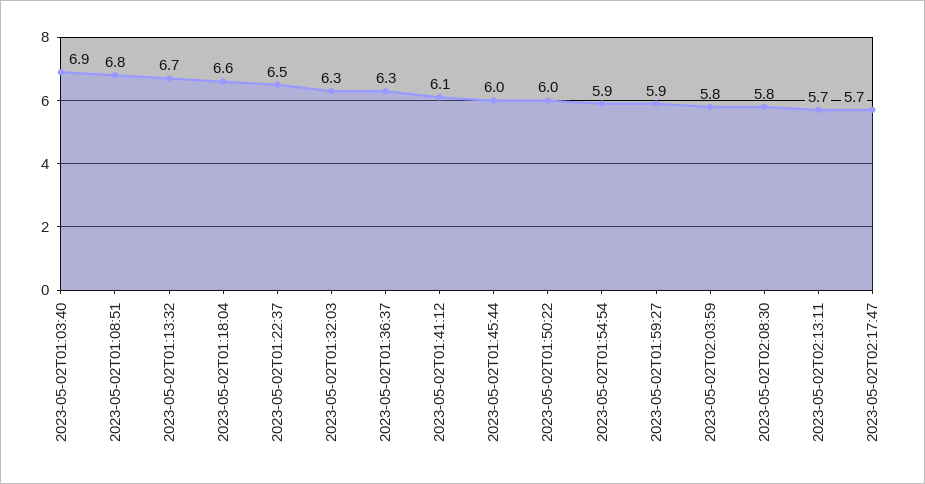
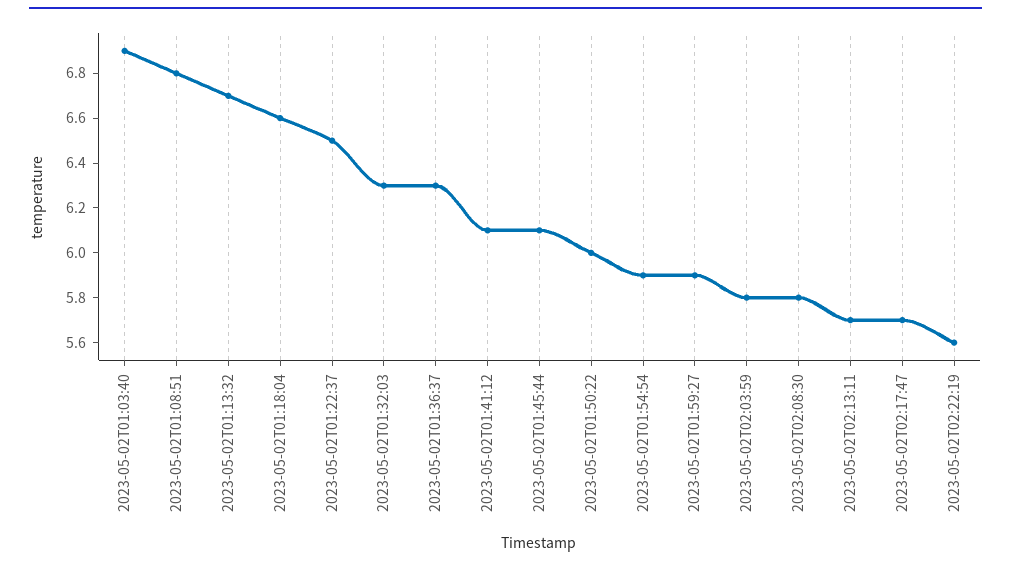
2023-05-02T01:45:44: 6 -> 6.1
2023-05-02T02:22:19: none -> 5.6

